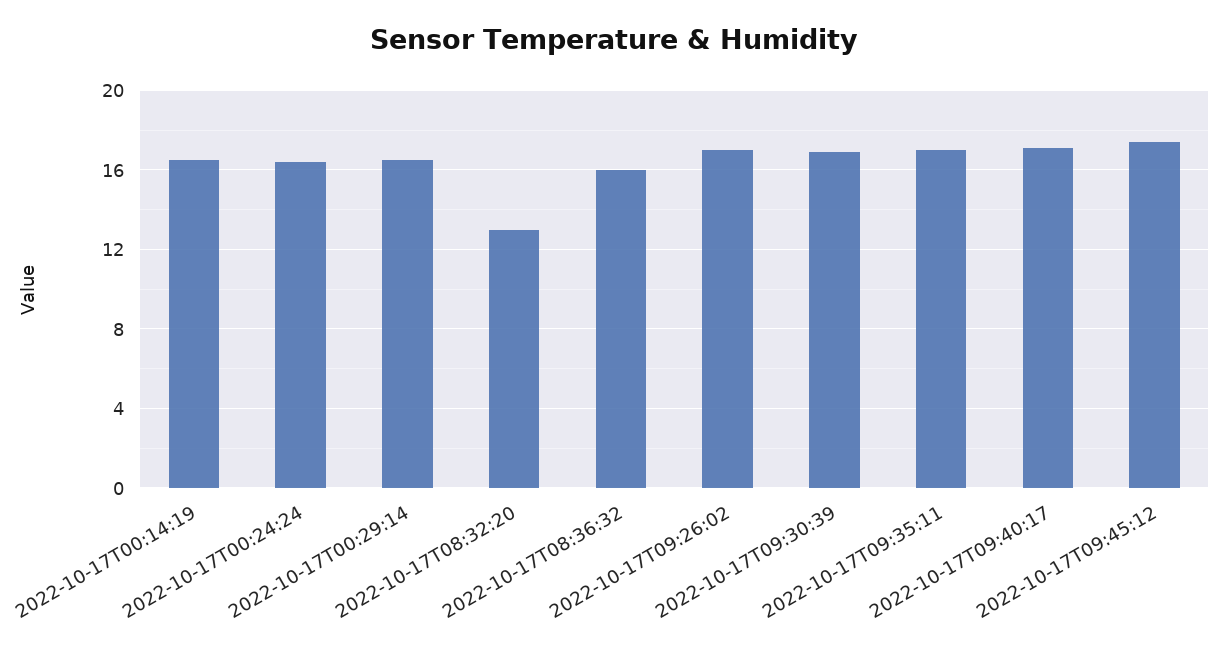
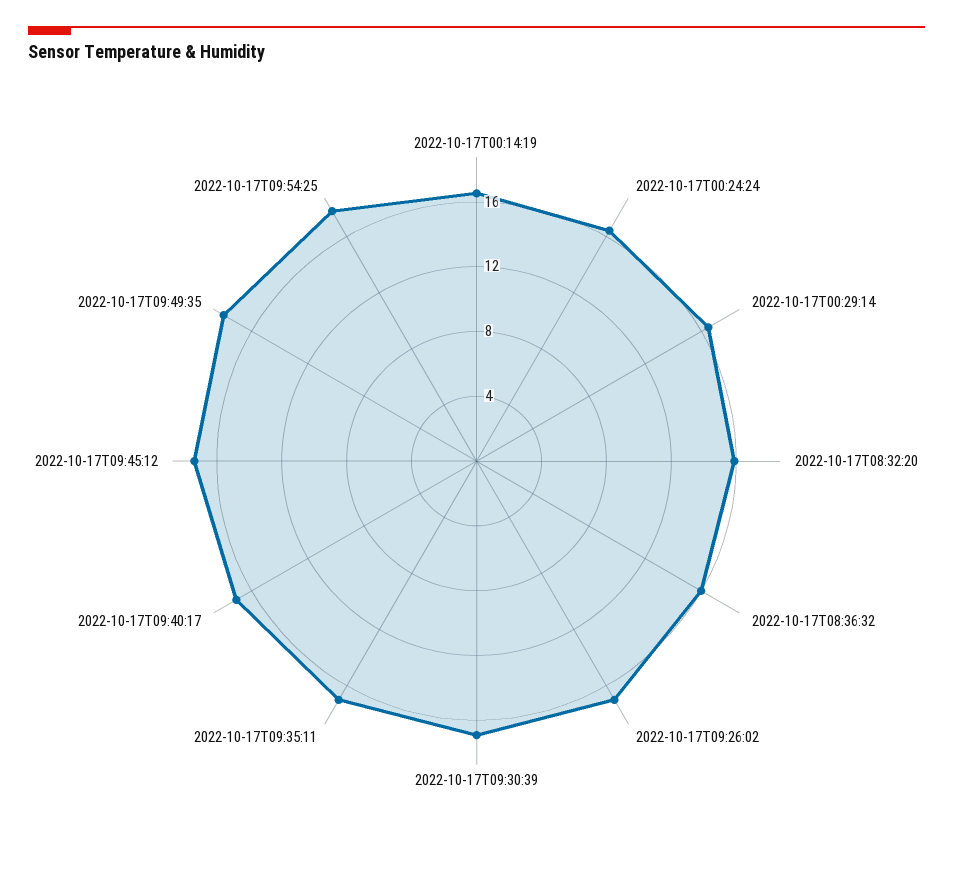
2022-10-17T08:32:20: 13 -> 16
2022-10-17T09:49:35: none -> 18
2022-10-17T09:54:25: none -> 18

